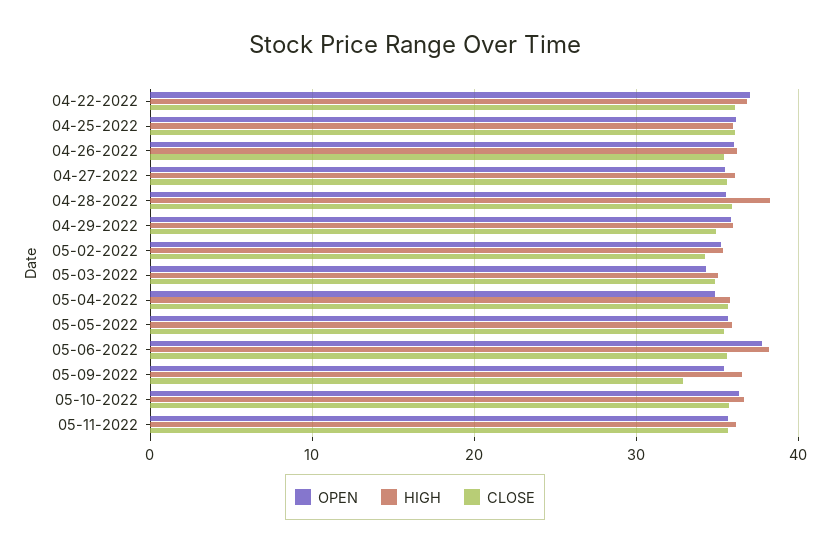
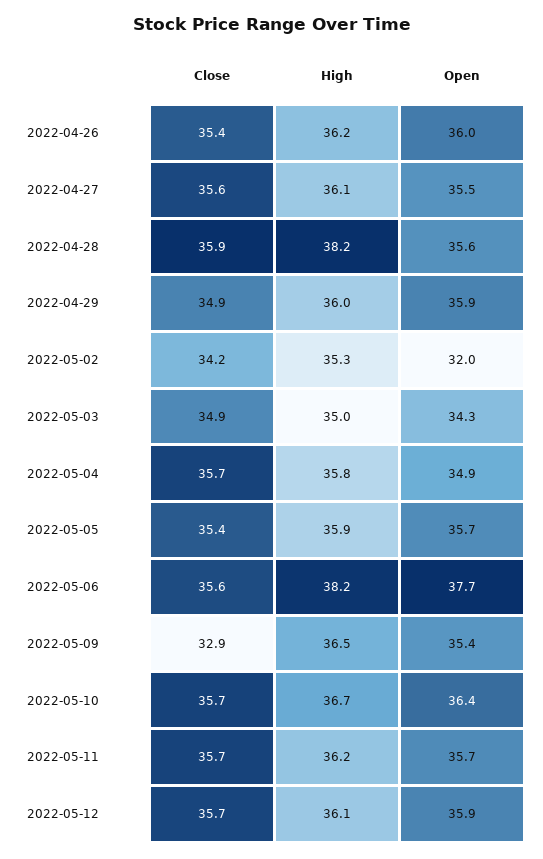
OPEN, 04-22-2022: 37 -> none
HIGH, 04-22-2022: 37 -> none
CLOSE, 04-22-2022: 36 -> none
OPEN, 04-25-2022: 36 -> none
HIGH, 04-25-2022: 36 -> none
CLOSE, 04-25-2022: 36 -> none
OPEN, 05-02-2022: 35 -> 32
CLOSE, 2022-05-12: none -> 35.7
HIGH, 2022-05-12: none -> 36.1
OPEN, 2022-05-12: none -> 35.9

